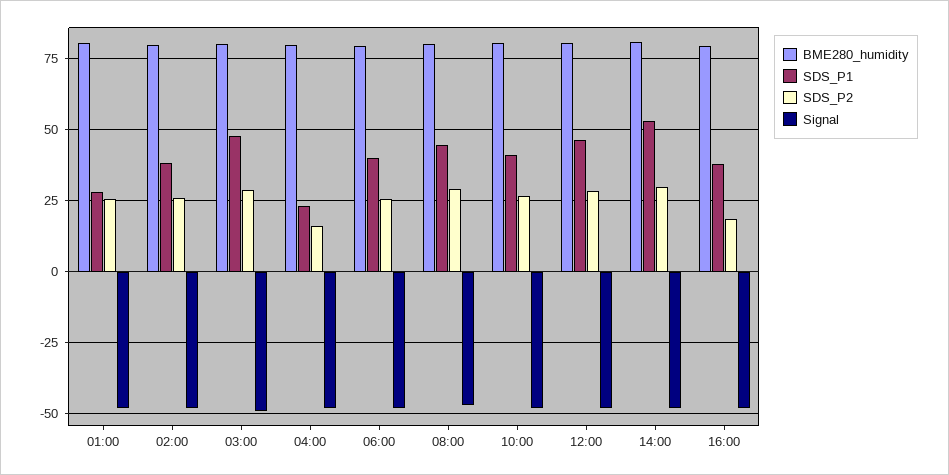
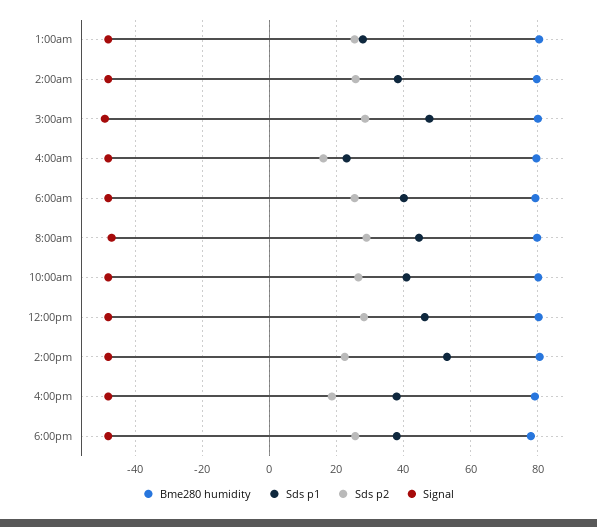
SDS_P2, 14:00: 30 -> 22
BME280_humidity, 6:00pm: none -> 78
SDS_P1, 6:00pm: none -> 38
SDS_P2, 6:00pm: none -> 26
Signal, 6:00pm: none -> -48

